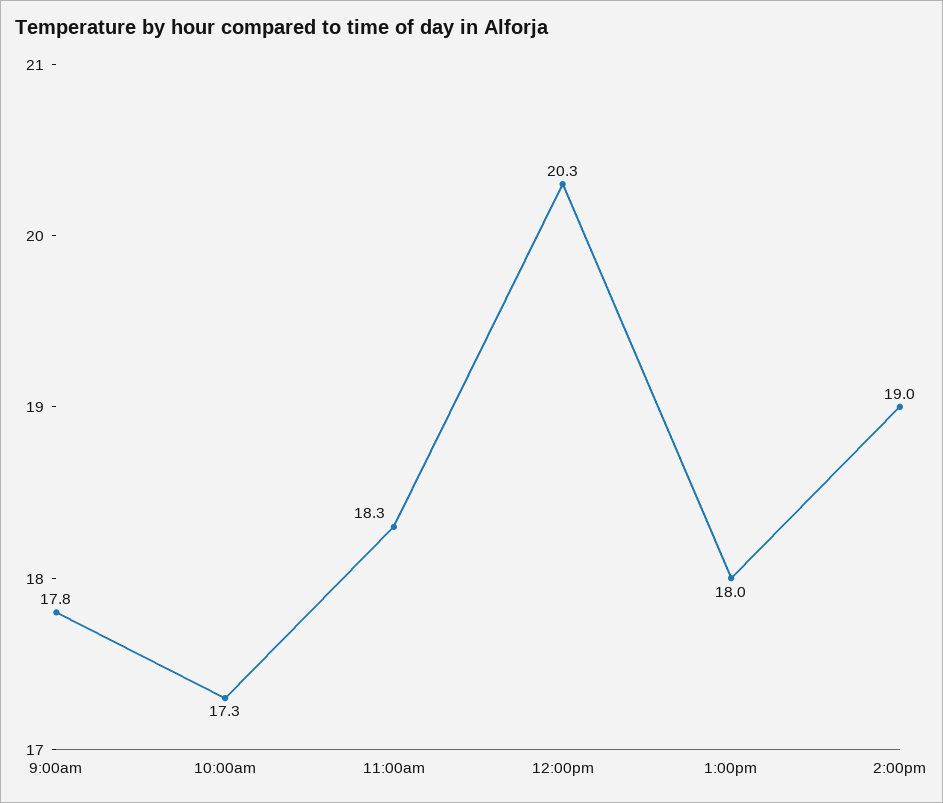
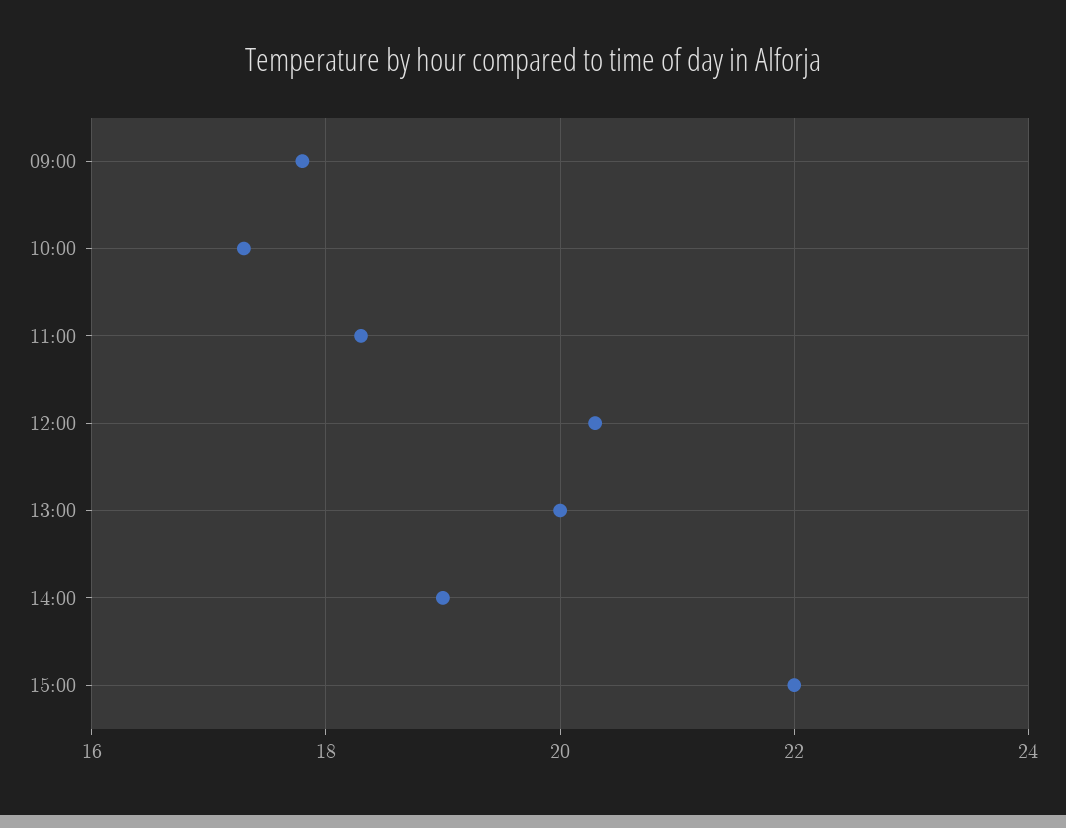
1:00pm: 18 -> 20
15:00: none -> 22

